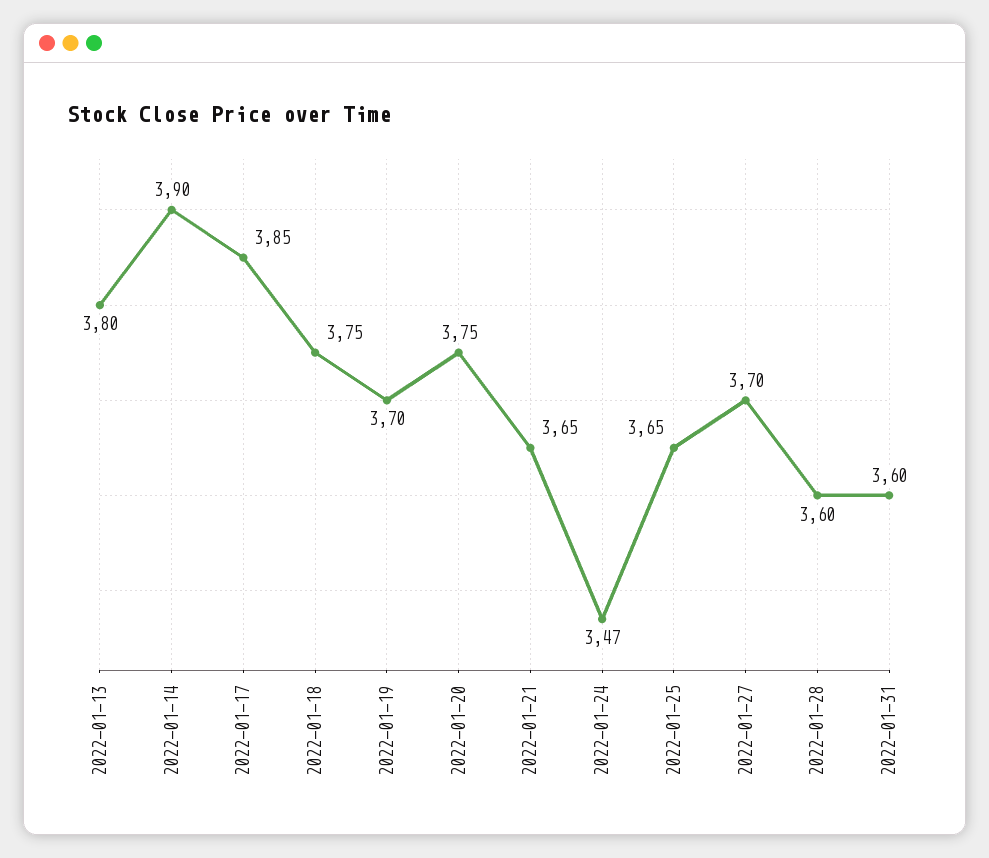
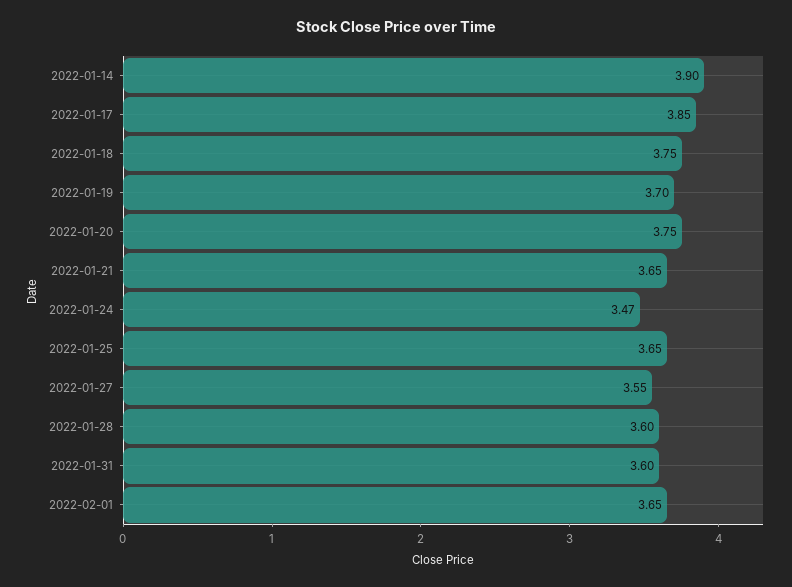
2022-01-13: 3.8 -> none
2022-01-27: 3.7 -> 3.55
2022-02-01: none -> 3.65

